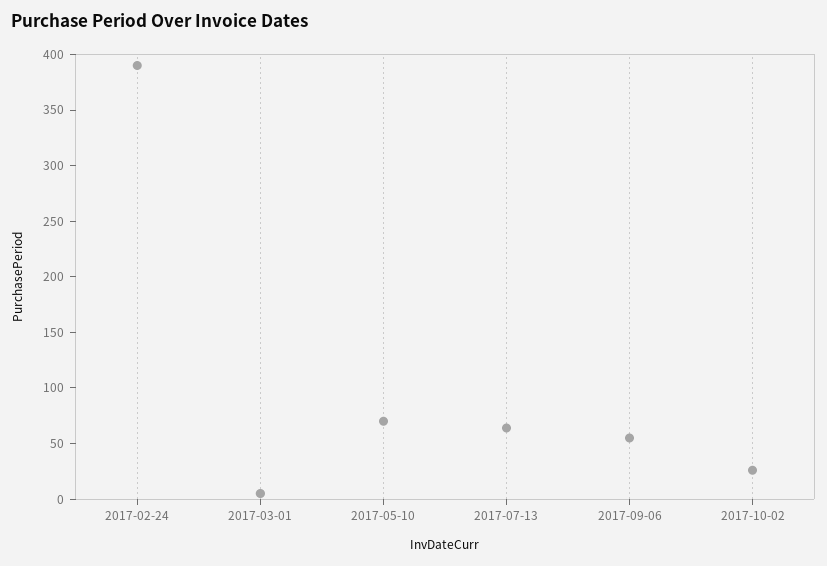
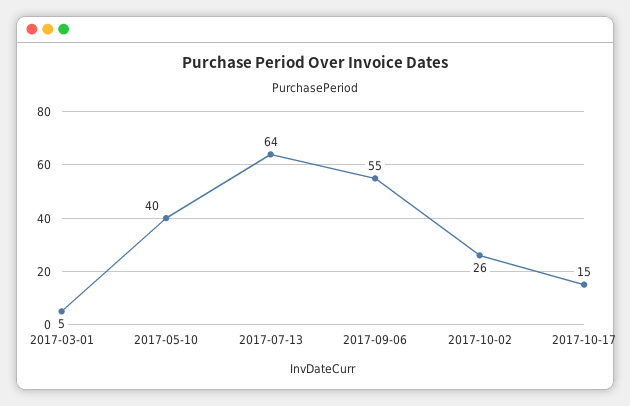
2017-02-24: 390 -> none
2017-05-10: 70 -> 40
2017-10-17: none -> 15

